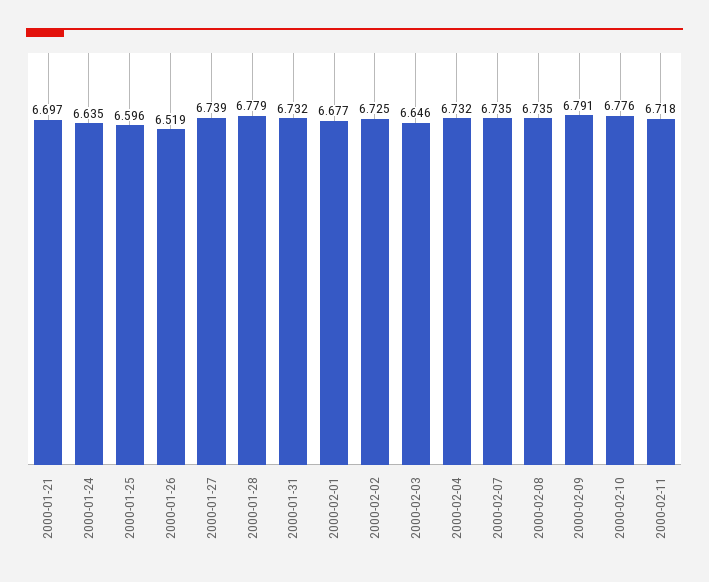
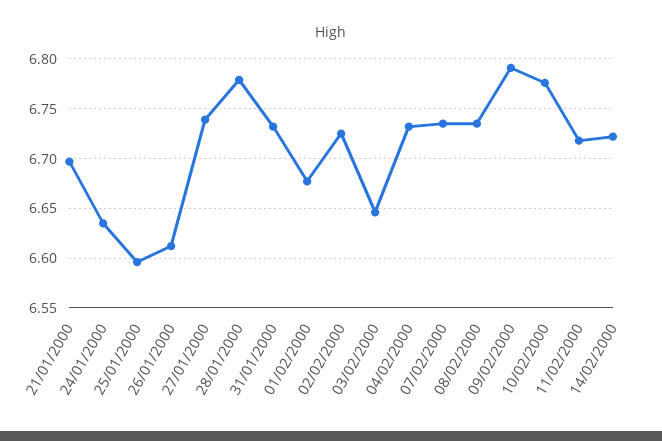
2000-01-26: 6.519 -> 6.61
14/02/2000: none -> 6.72

